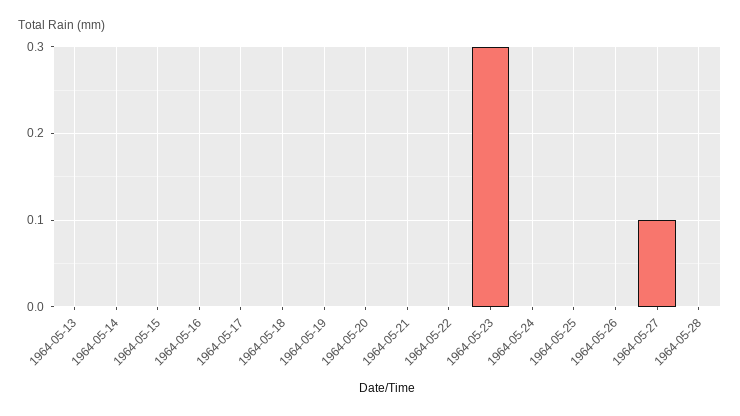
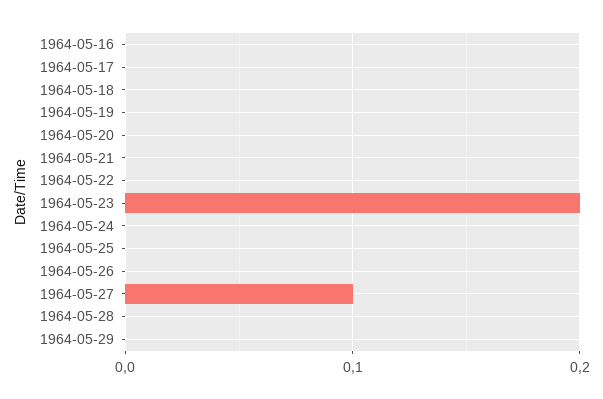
1964-05-13: 0 -> none
1964-05-14: 0 -> none
1964-05-15: 0 -> none
1964-05-23: 0.3 -> 0.2
1964-05-29: none -> 0

